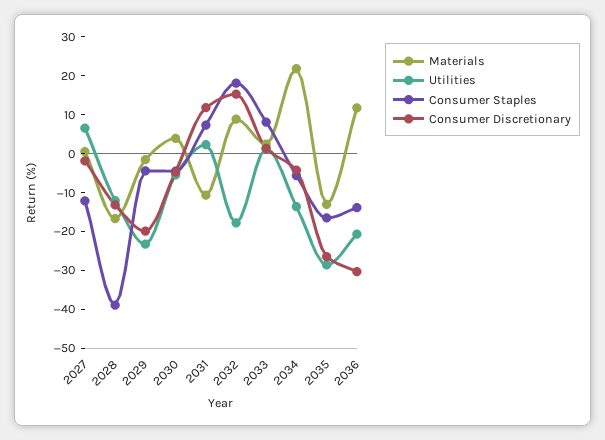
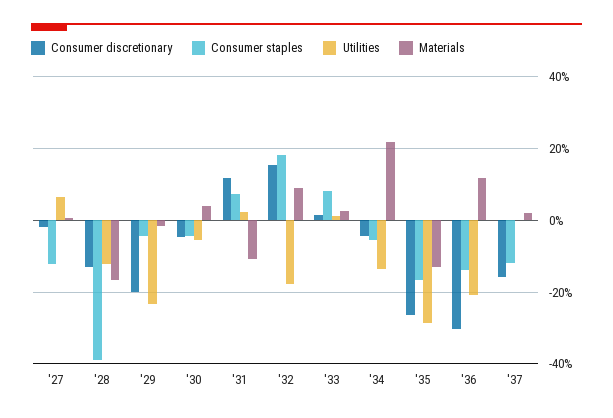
Consumer Discretionary, '37: none -> -16
Consumer Staples, '37: none -> -12
Utilities, '37: none -> 0
Materials, '37: none -> 2

